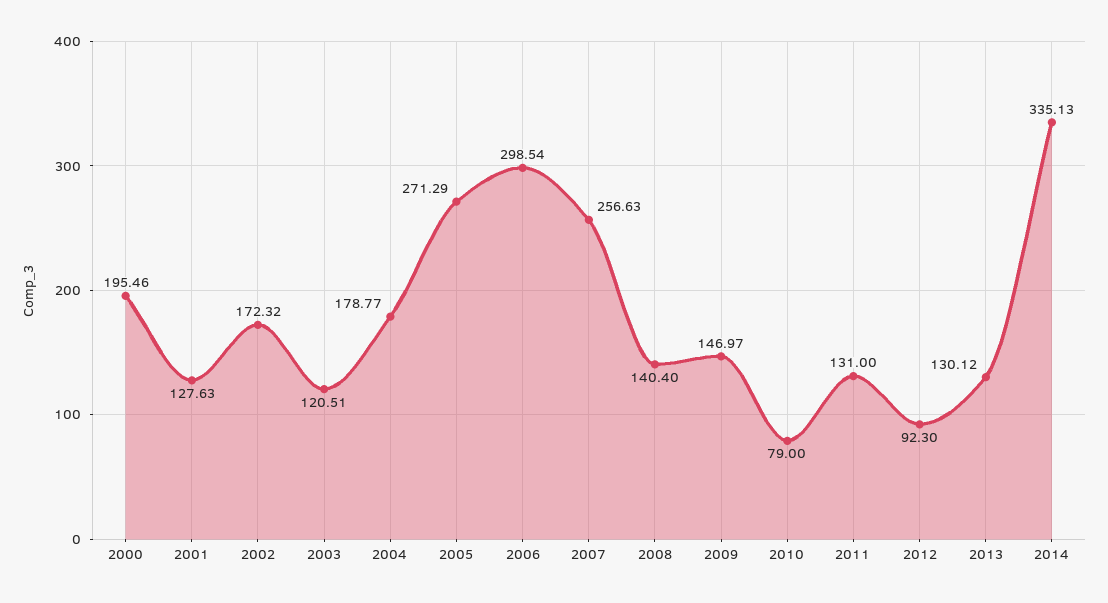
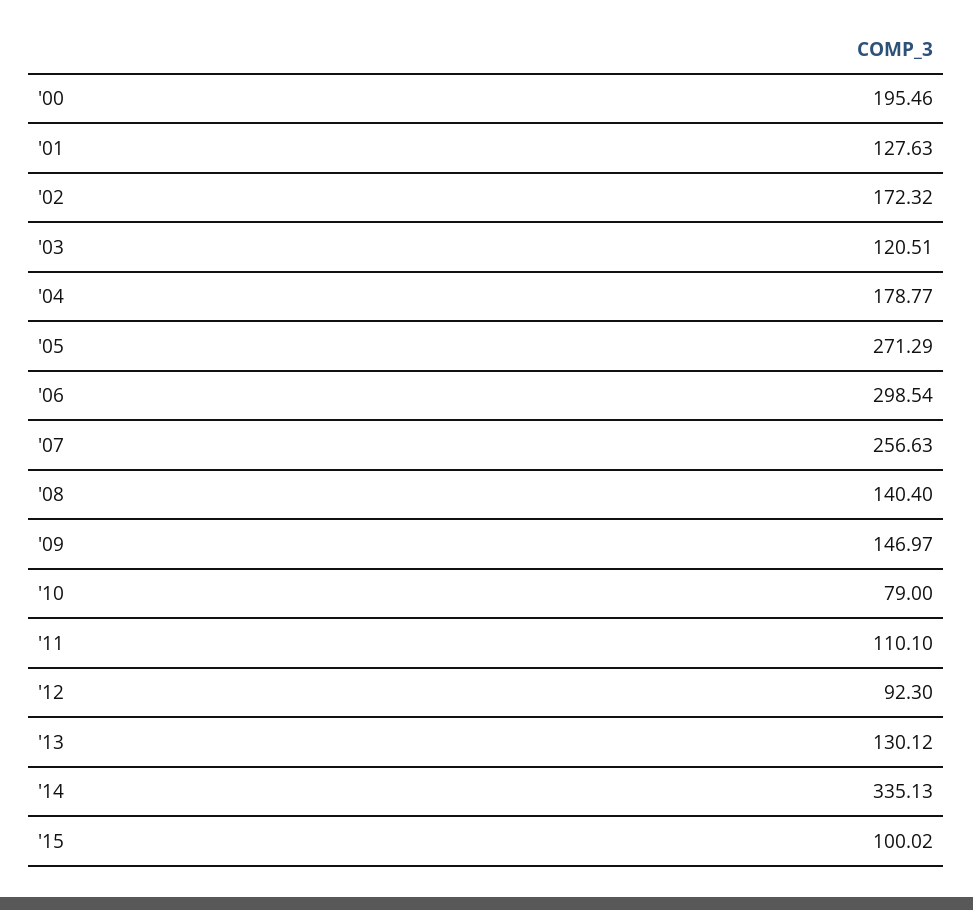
2011: 131 -> 110.1
'15: none -> 100.02

